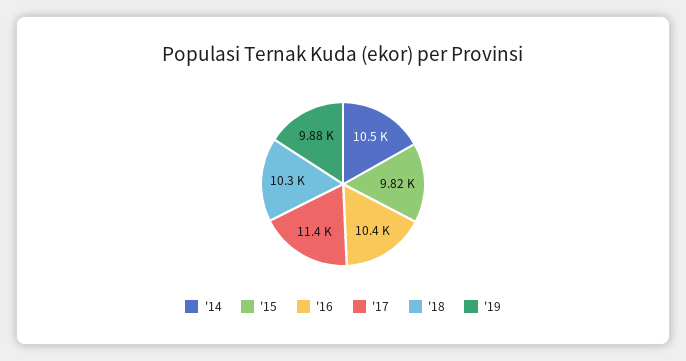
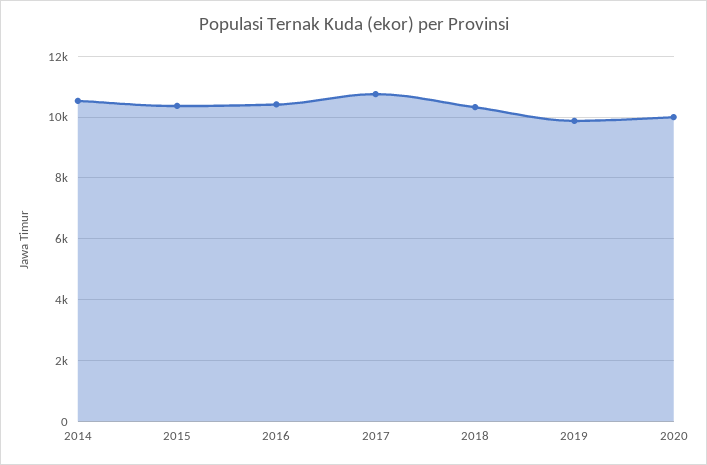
'15: 9820 -> 10400
'17: 11400 -> 10800
2020: none -> 10000

